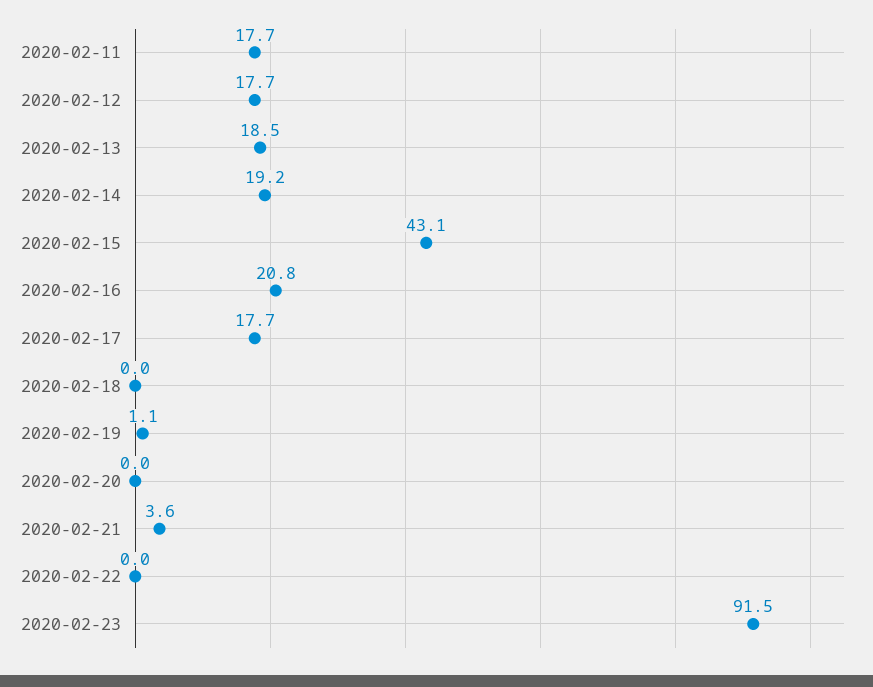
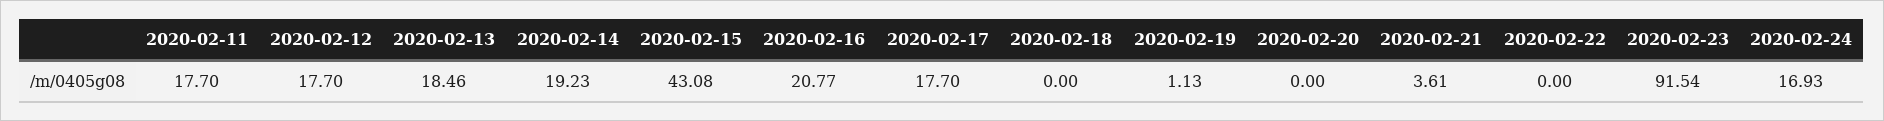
2020-02-24: none -> 16.93

